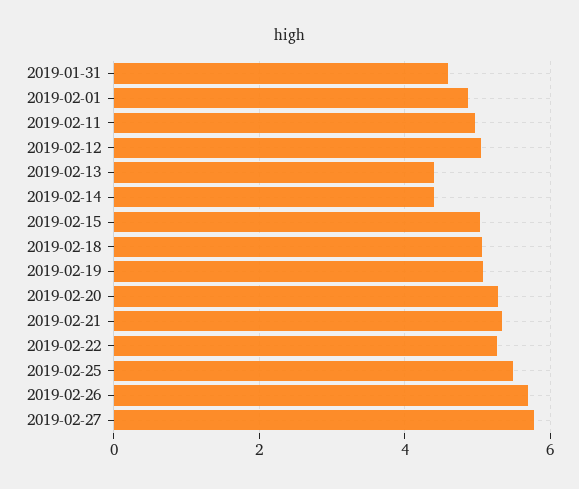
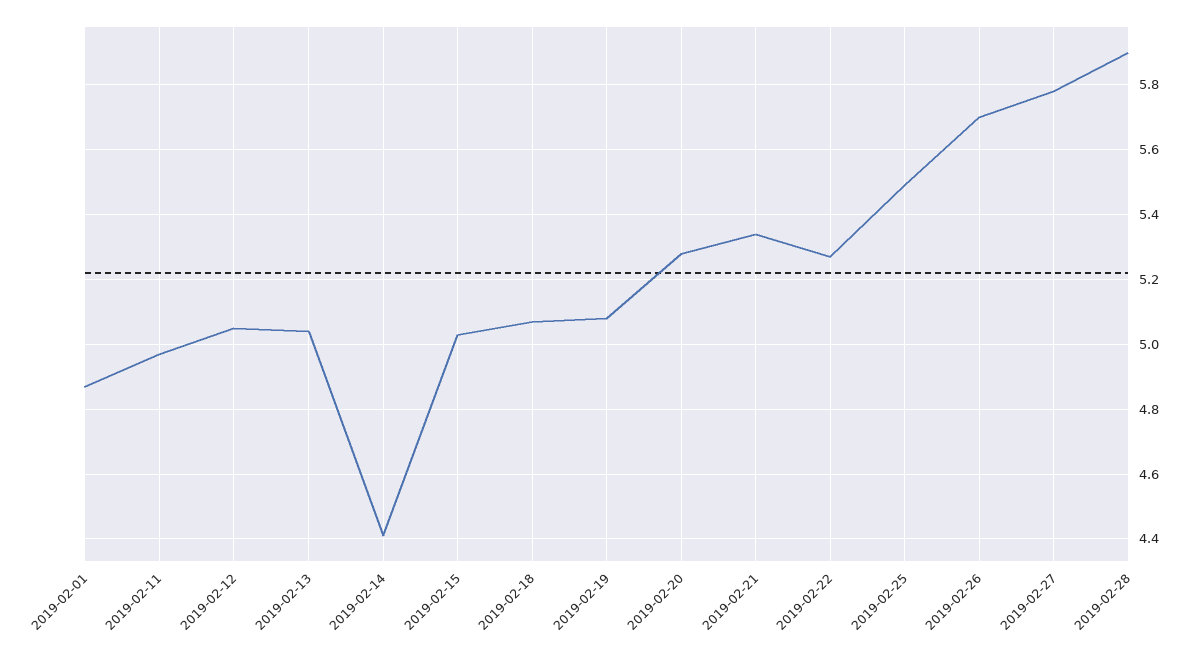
2019-01-31: 4.6 -> none
2019-02-13: 4.4 -> 5.05
2019-02-28: none -> 5.9

